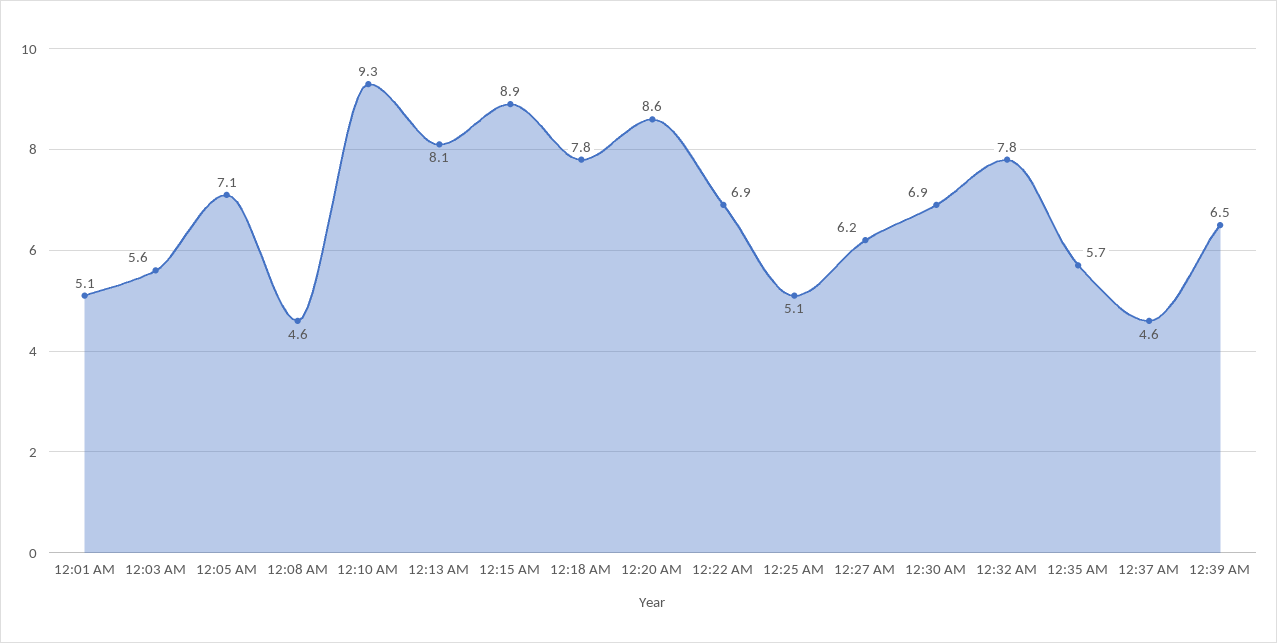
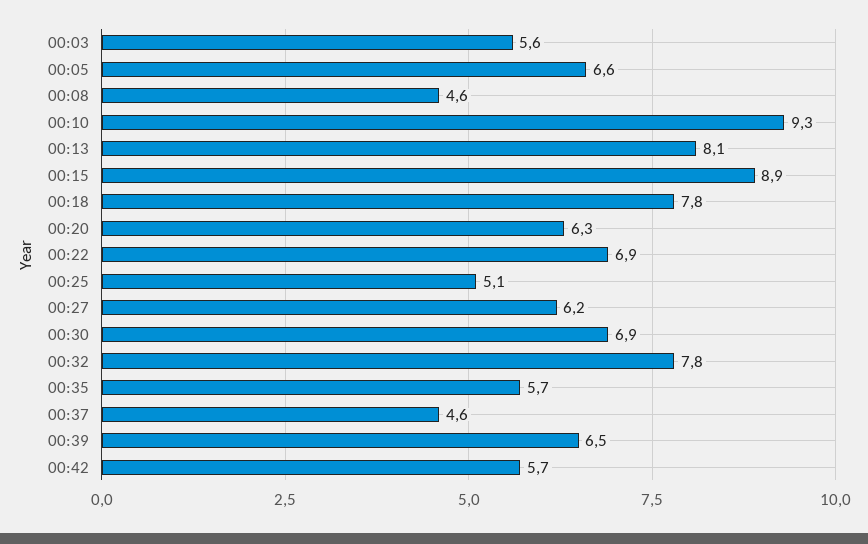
12:01 AM: 5.1 -> none
12:05 AM: 7.1 -> 6.6
12:20 AM: 8.6 -> 6.3
00:42: none -> 5.7

